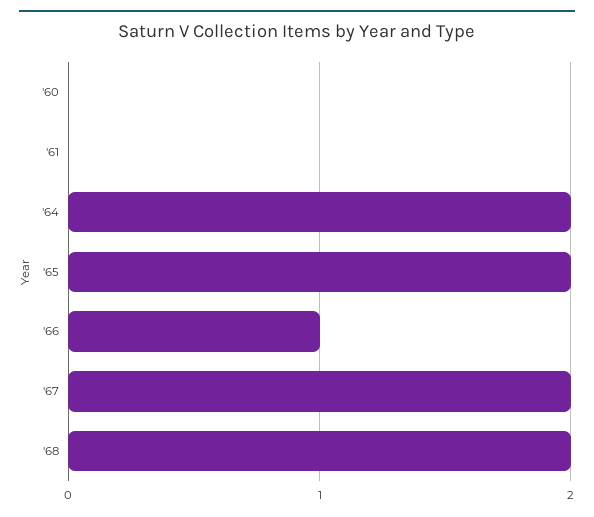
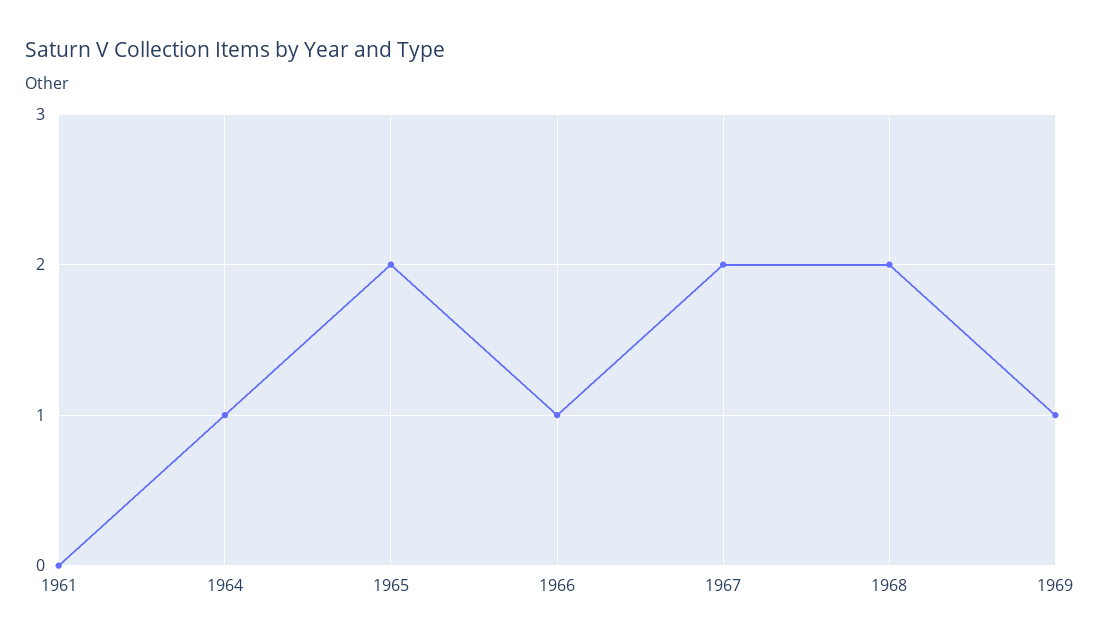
'60: 0 -> none
'64: 2 -> 1
1969: none -> 1

